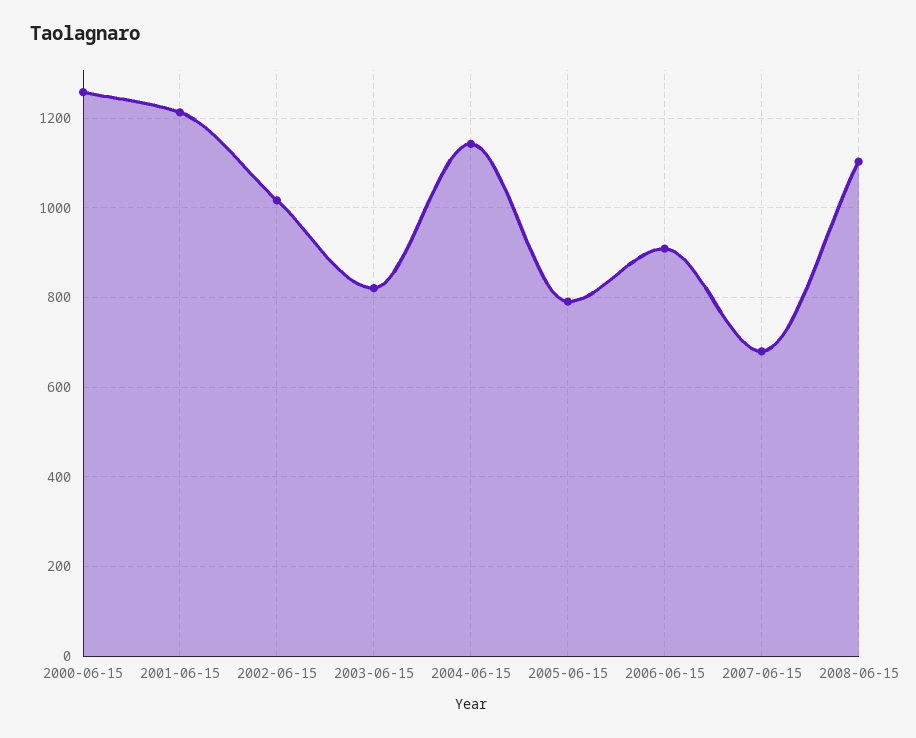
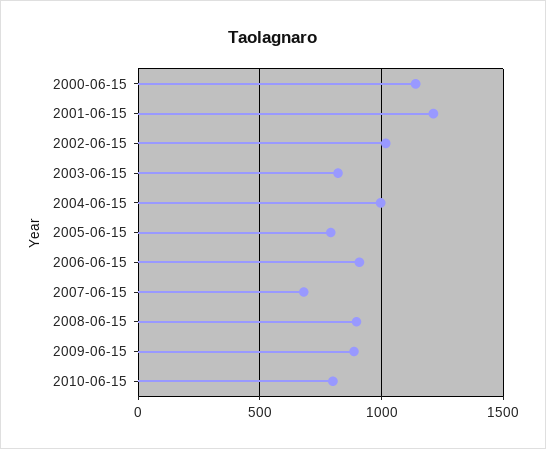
2000-06-15: 1260 -> 1150
2004-06-15: 1140 -> 1000
2008-06-15: 1100 -> 900
2009-06-15: none -> 900
2010-06-15: none -> 800

